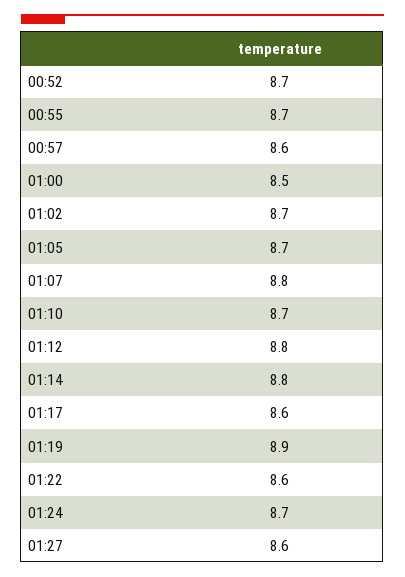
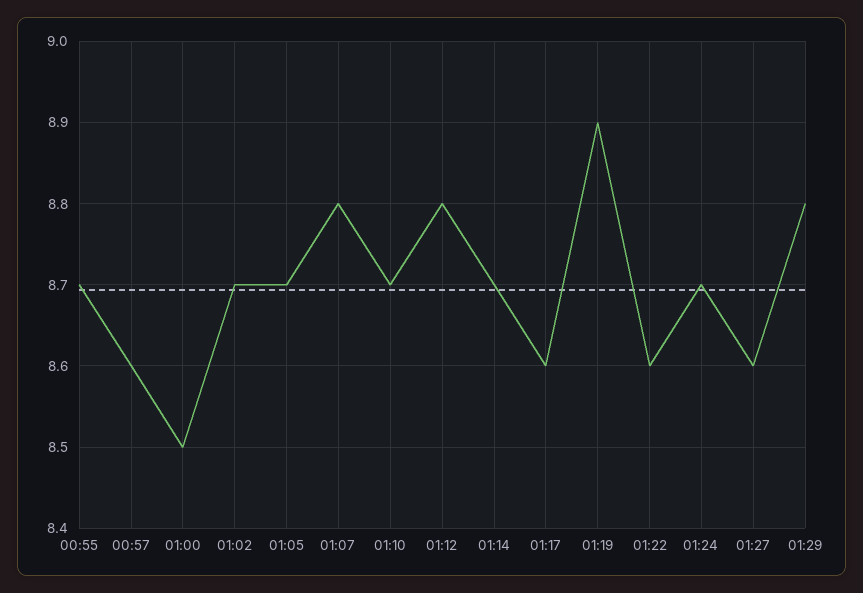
00:52: 8.7 -> none
01:14: 8.8 -> 8.7
01:29: none -> 8.8

